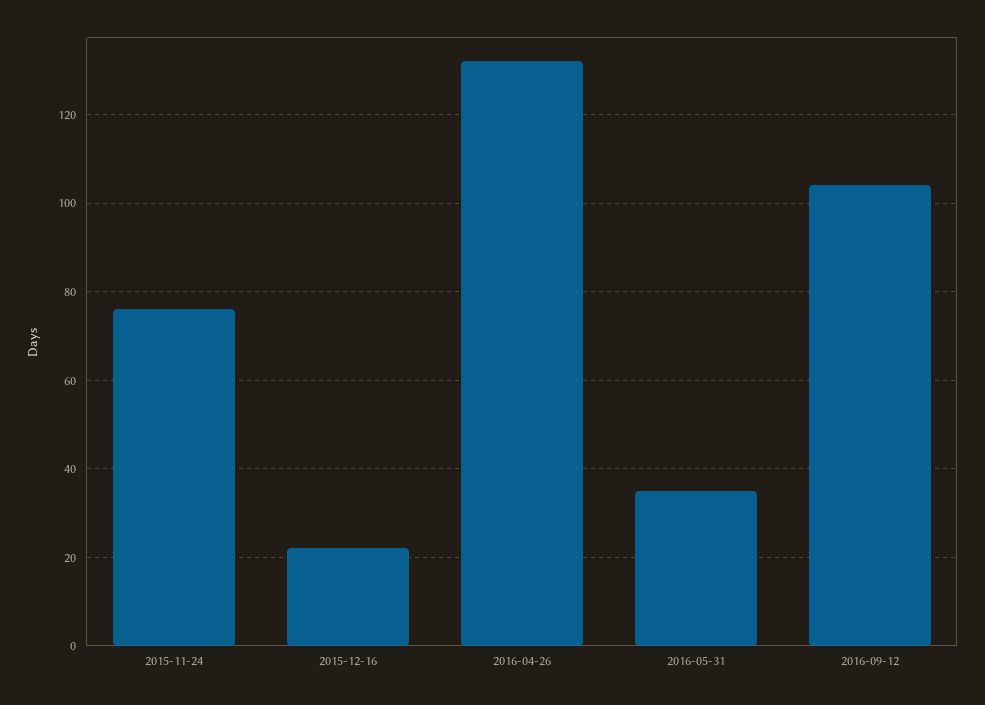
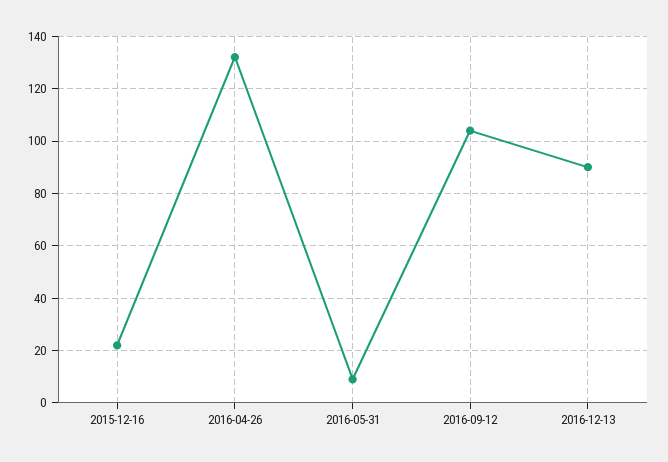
2015-11-24: 75 -> none
2016-05-31: 35 -> 10
2016-12-13: none -> 90

